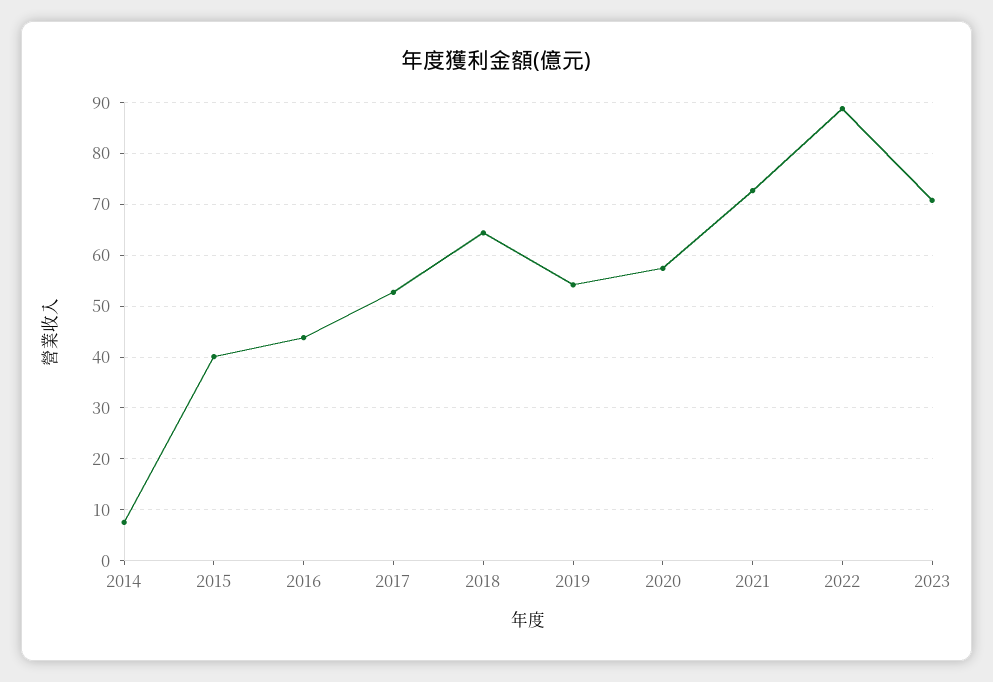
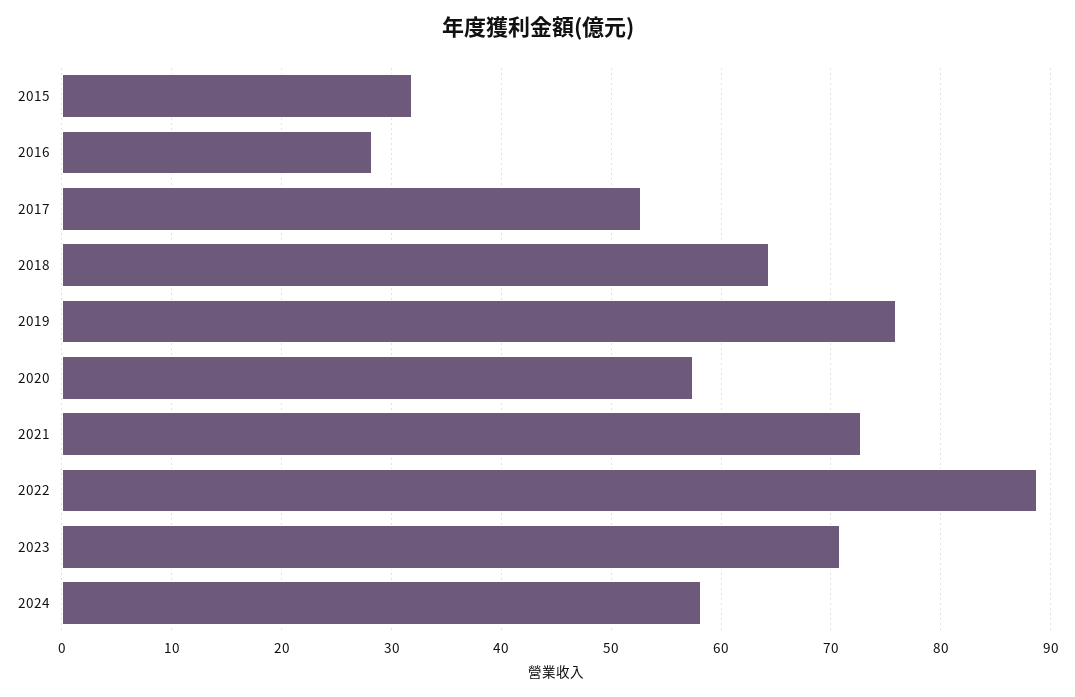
2014: 8 -> none
2015: 40 -> 32
2016: 44 -> 28
2019: 54 -> 76
2024: none -> 58

